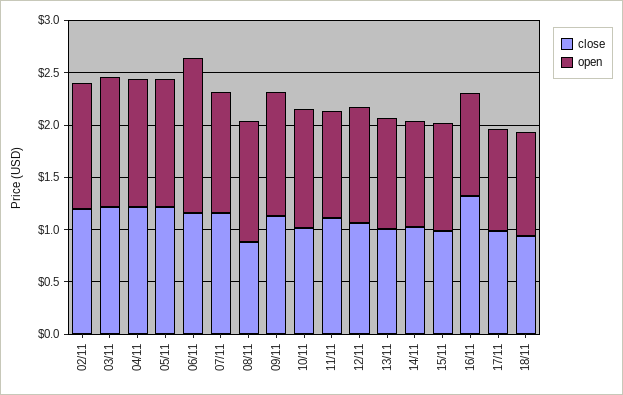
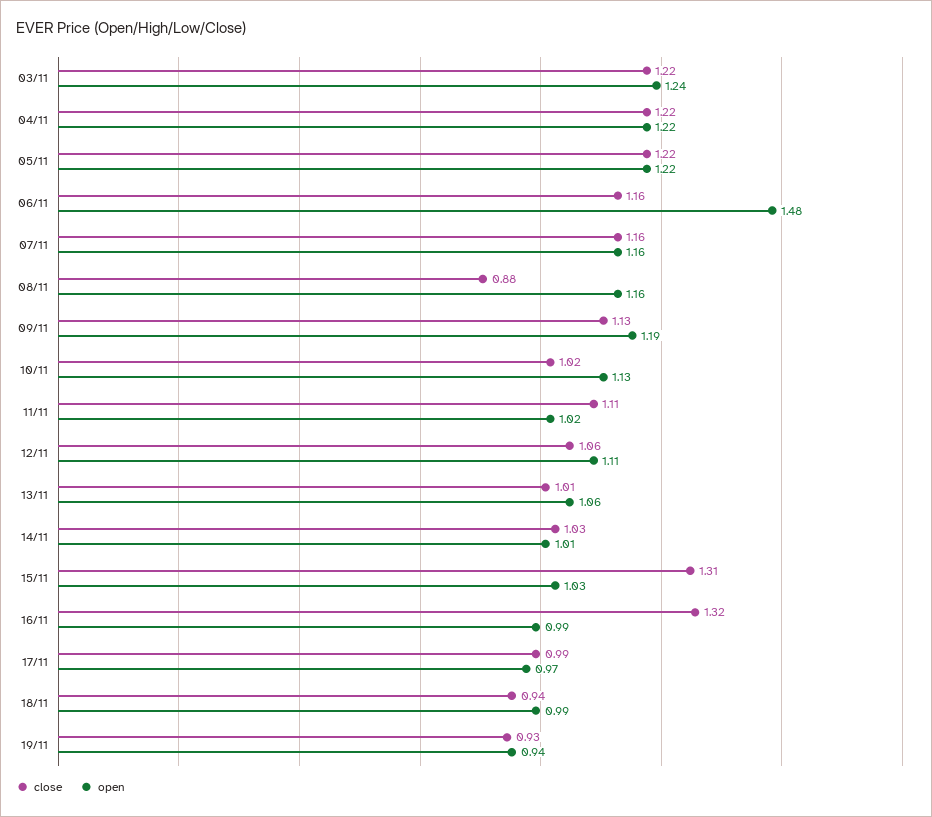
close, 02/11: 1.2 -> none
open, 02/11: 1.2 -> none
close, 15/11: 1 -> 1.31
close, 19/11: none -> 0.93
open, 19/11: none -> 0.94

